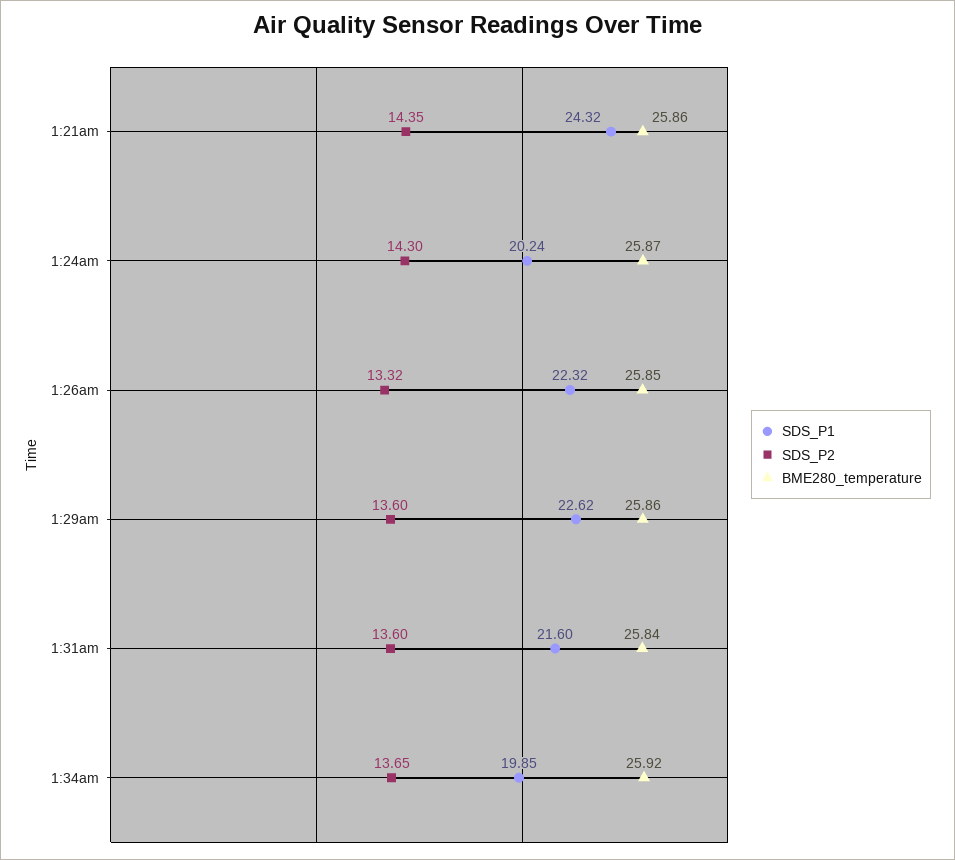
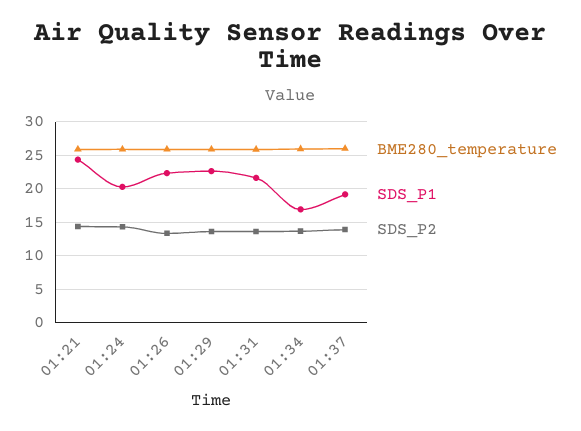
SDS_P1, 1:34am: 19.85 -> 17
BME280_temperature, 01:37: none -> 26
SDS_P1, 01:37: none -> 19
SDS_P2, 01:37: none -> 14

